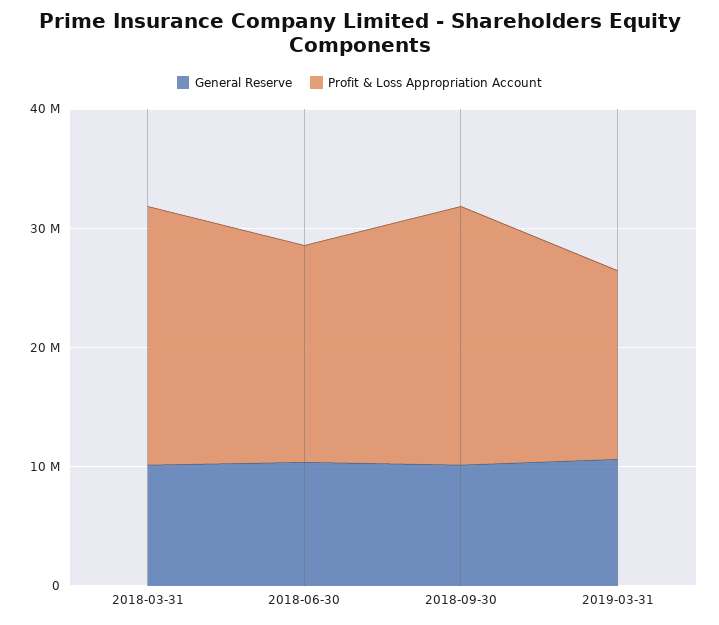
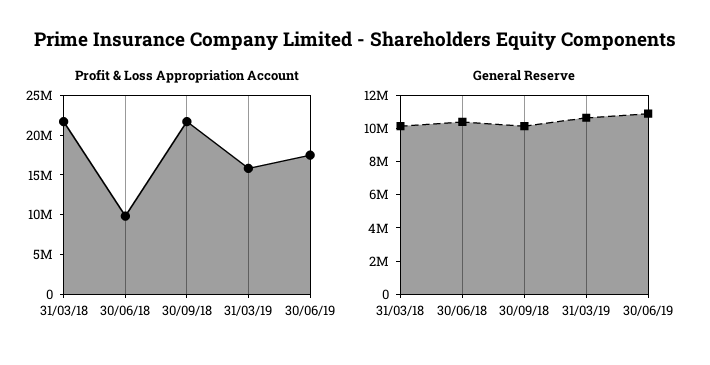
Profit & Loss Appropriation Account, 2018-06-30: 18000000 -> 10000000
Profit & Loss Appropriation Account, 30/06/19: none -> 17500000
General Reserve, 30/06/19: none -> 11000000

